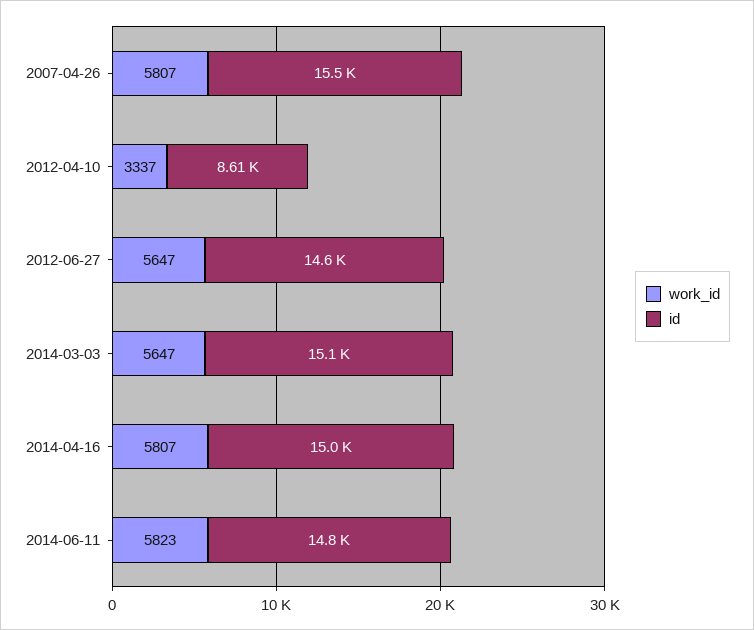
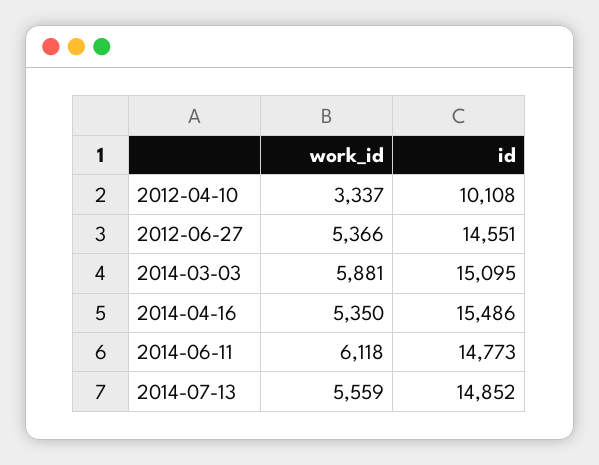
work_id, 2007-04-26: 5807 -> none
id, 2007-04-26: 15500 -> none
id, 2012-04-10: 8610 -> 10108
work_id, 2012-06-27: 5647 -> 5366
work_id, 2014-03-03: 5647 -> 5881
work_id, 2014-04-16: 5807 -> 5350
id, 2014-04-16: 15000 -> 15486
work_id, 2014-06-11: 5823 -> 6118
work_id, 2014-07-13: none -> 5559
id, 2014-07-13: none -> 14852

